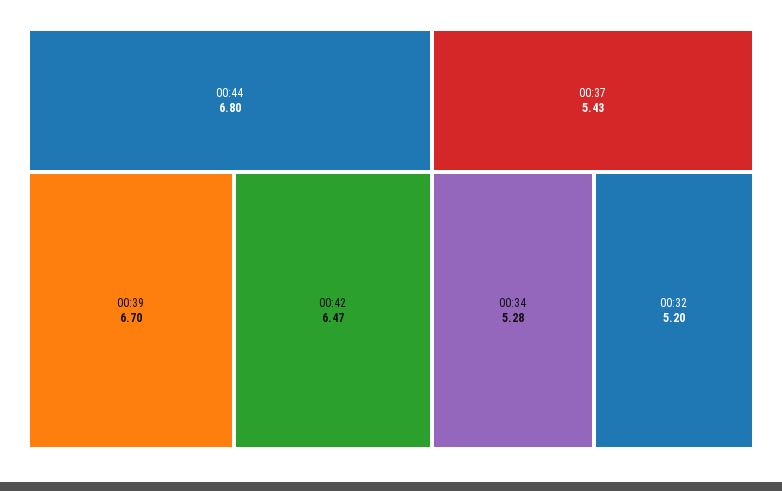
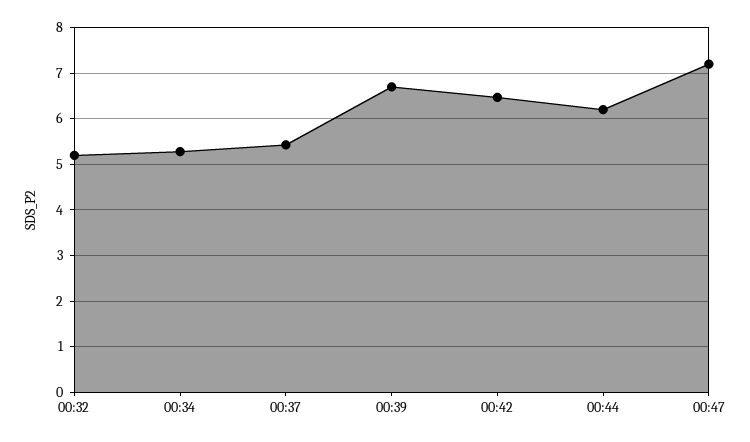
00:44: 6.8 -> 6.2
00:47: none -> 7.2

